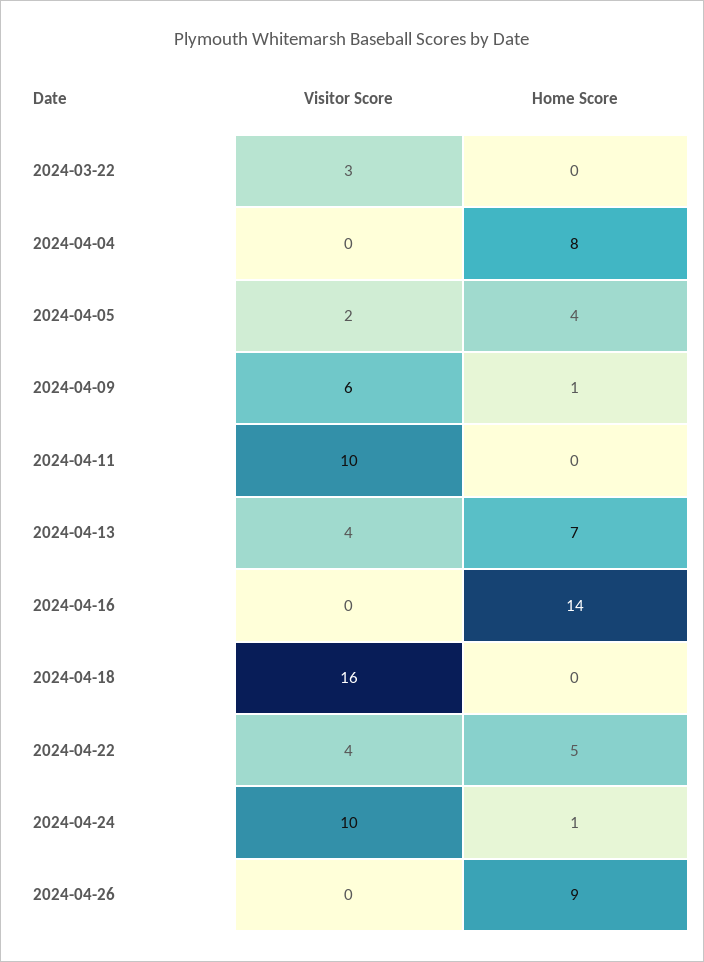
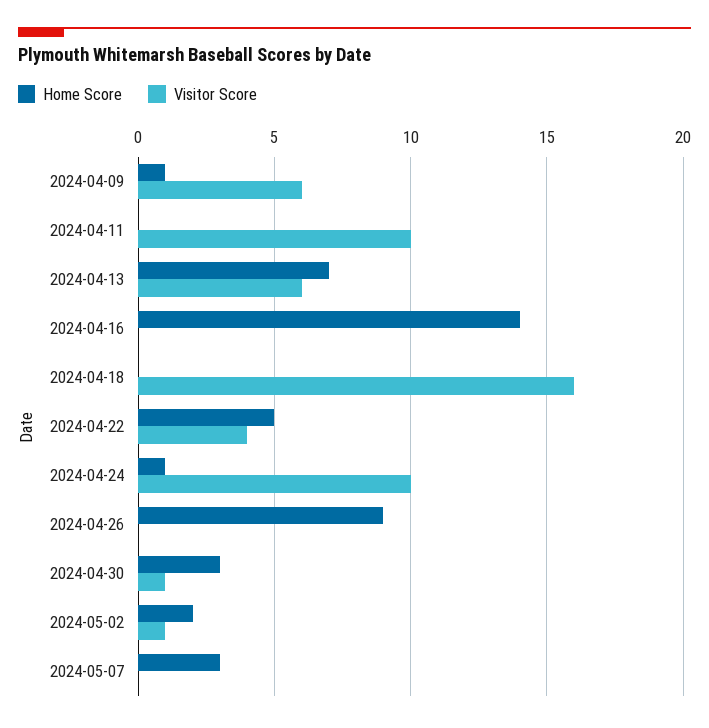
Visitor Score, 2024-03-22: 3 -> none
Home Score, 2024-03-22: 0 -> none
Visitor Score, 2024-04-04: 0 -> none
Home Score, 2024-04-04: 8 -> none
Visitor Score, 2024-04-05: 2 -> none
Home Score, 2024-04-05: 4 -> none
Visitor Score, 2024-04-13: 4 -> 6
Home Score, 2024-04-30: none -> 3
Visitor Score, 2024-04-30: none -> 1
Home Score, 2024-05-02: none -> 2
Visitor Score, 2024-05-02: none -> 1
Home Score, 2024-05-07: none -> 3
Visitor Score, 2024-05-07: none -> 0

